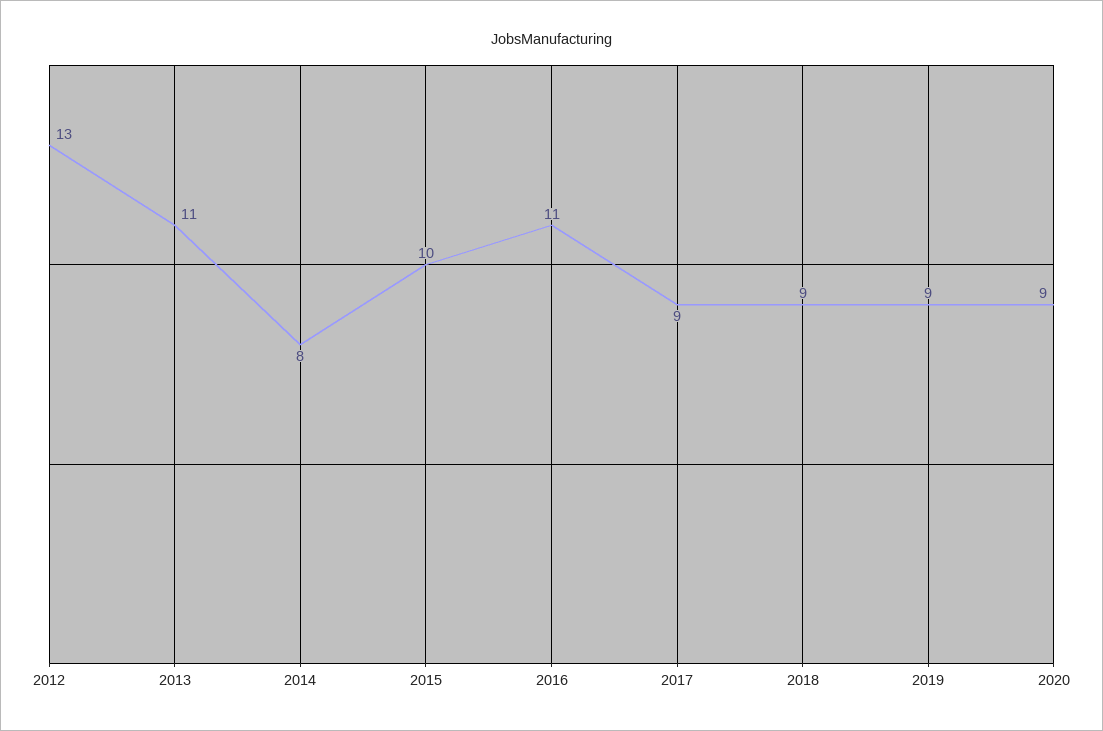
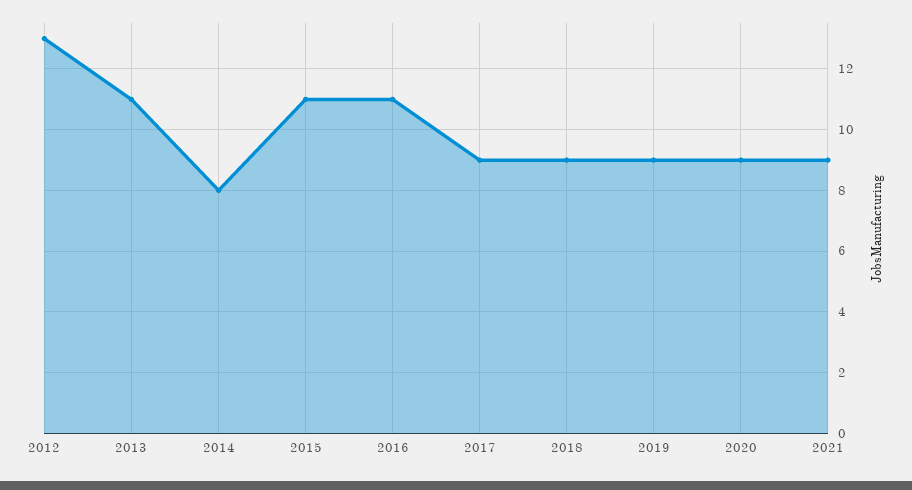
2015: 10 -> 11
2021: none -> 9

